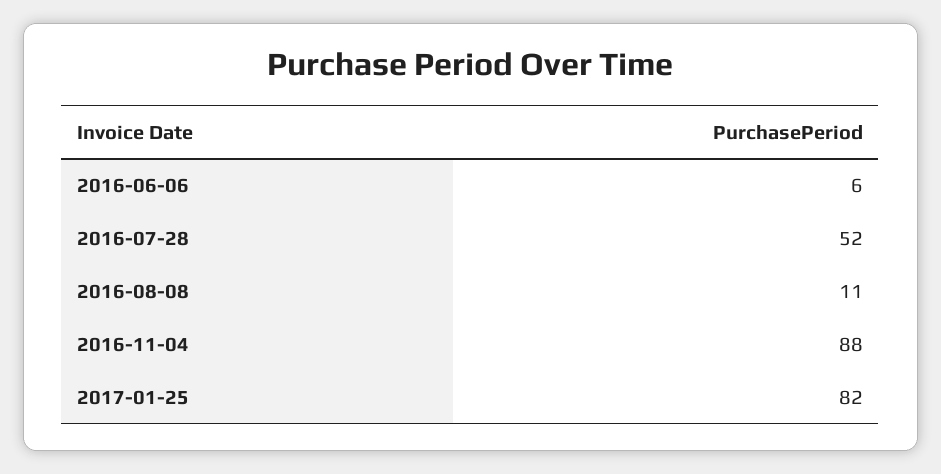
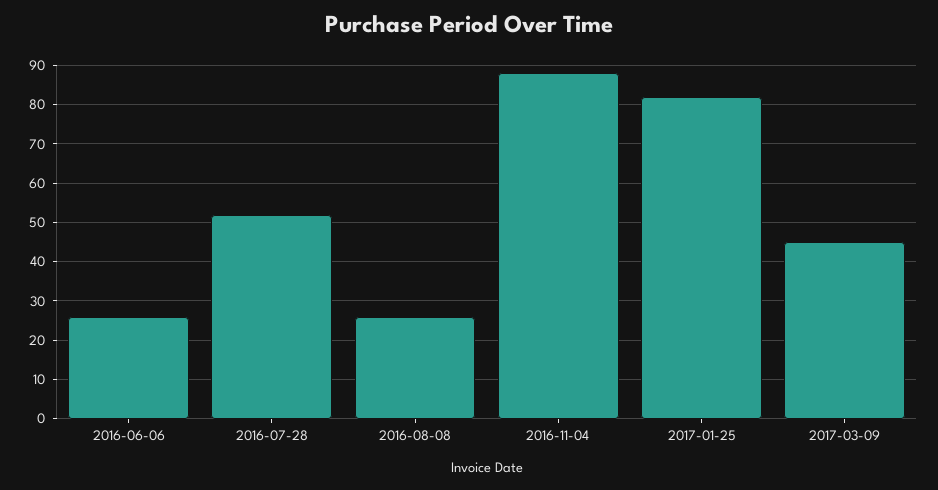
2016-06-06: 6 -> 25
2016-08-08: 11 -> 25
2017-03-09: none -> 45

